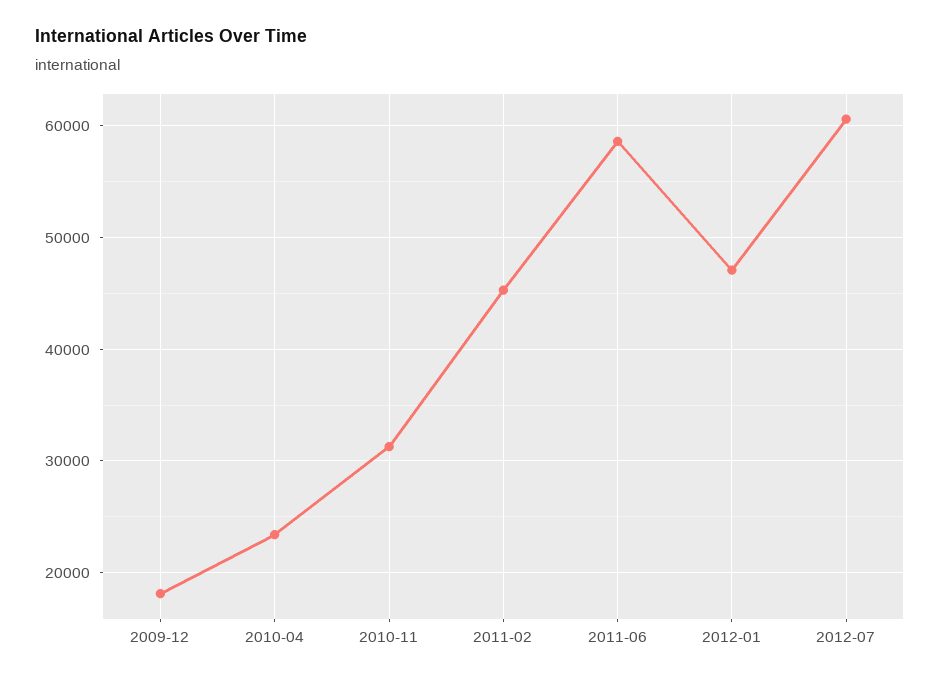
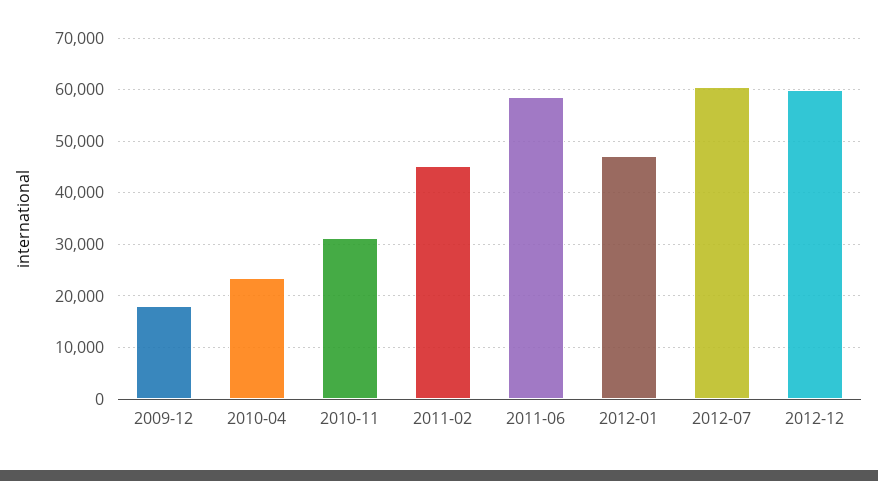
2012-12: none -> 60000

